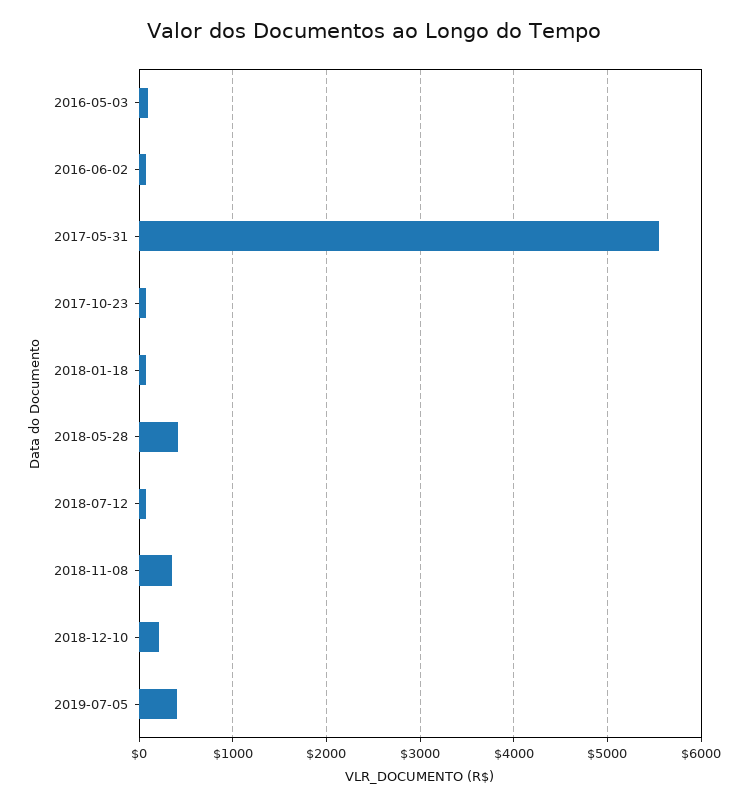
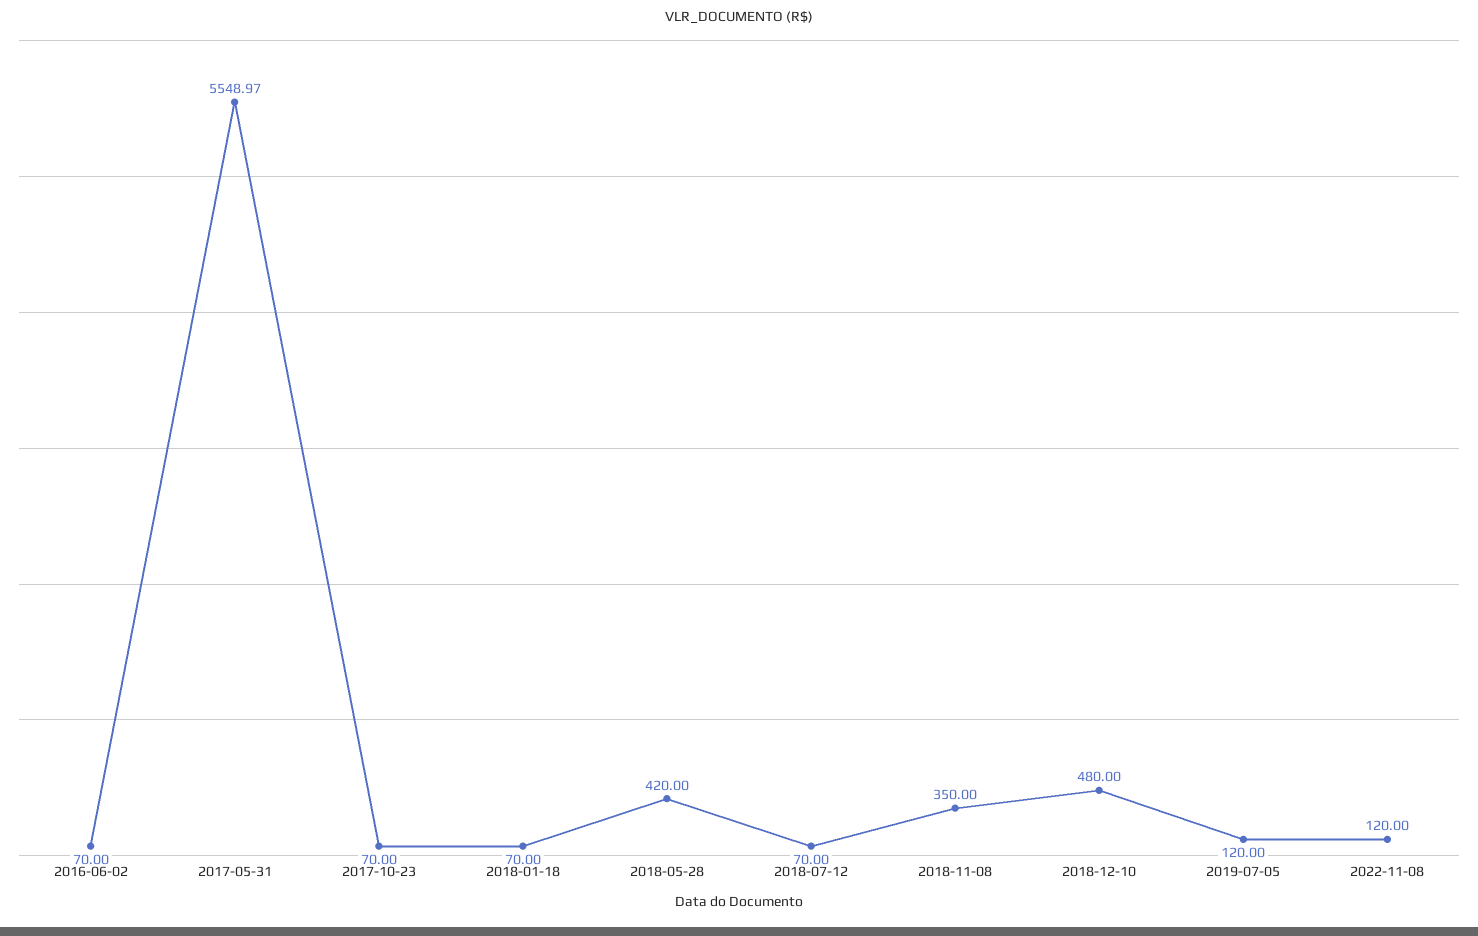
2016-05-03: 100 -> none
2018-12-10: 200 -> 480
2019-07-05: 400 -> 120
2022-11-08: none -> 120

